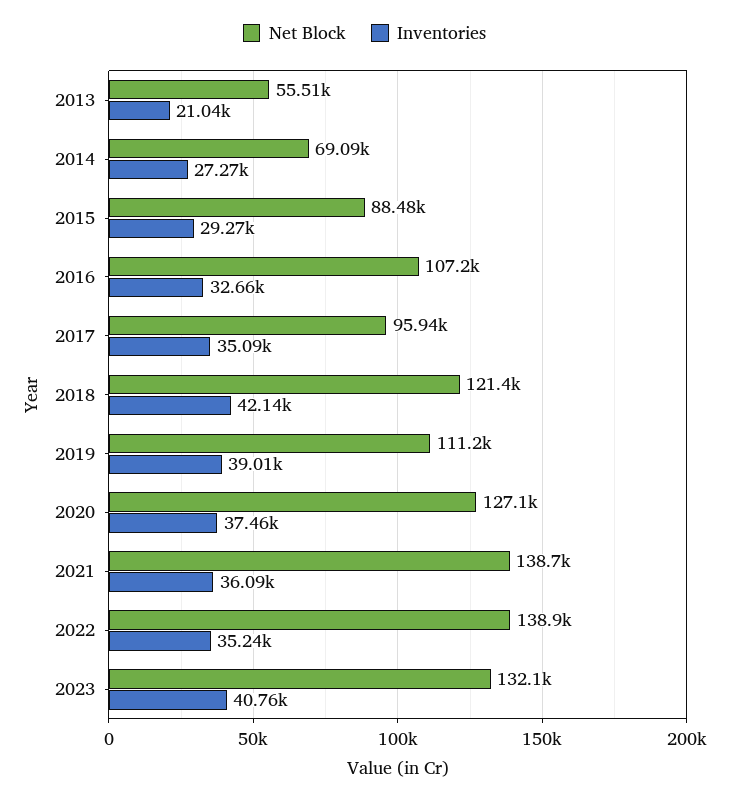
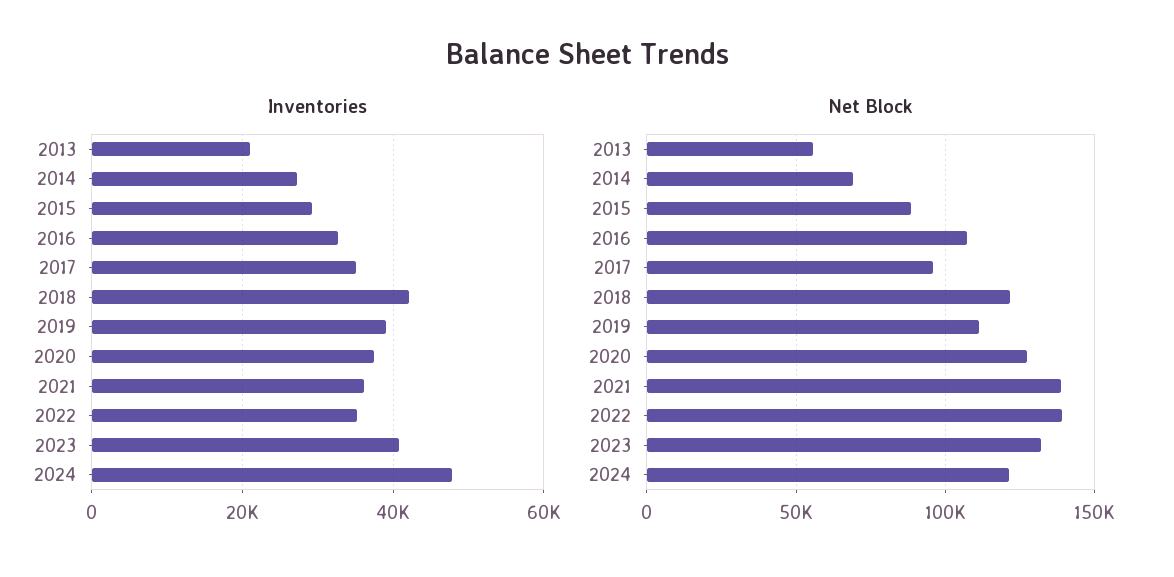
Inventories, 2024: none -> 48000
Net Block, 2024: none -> 120000

